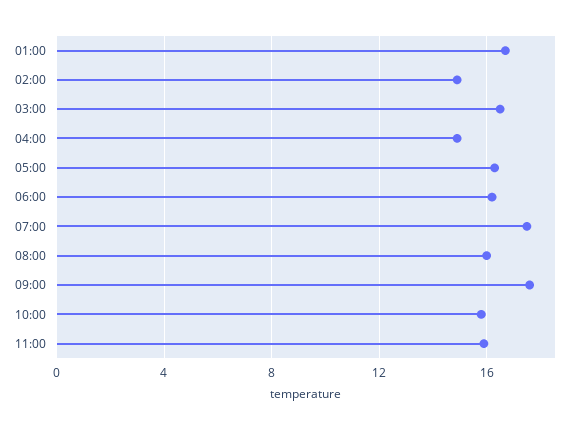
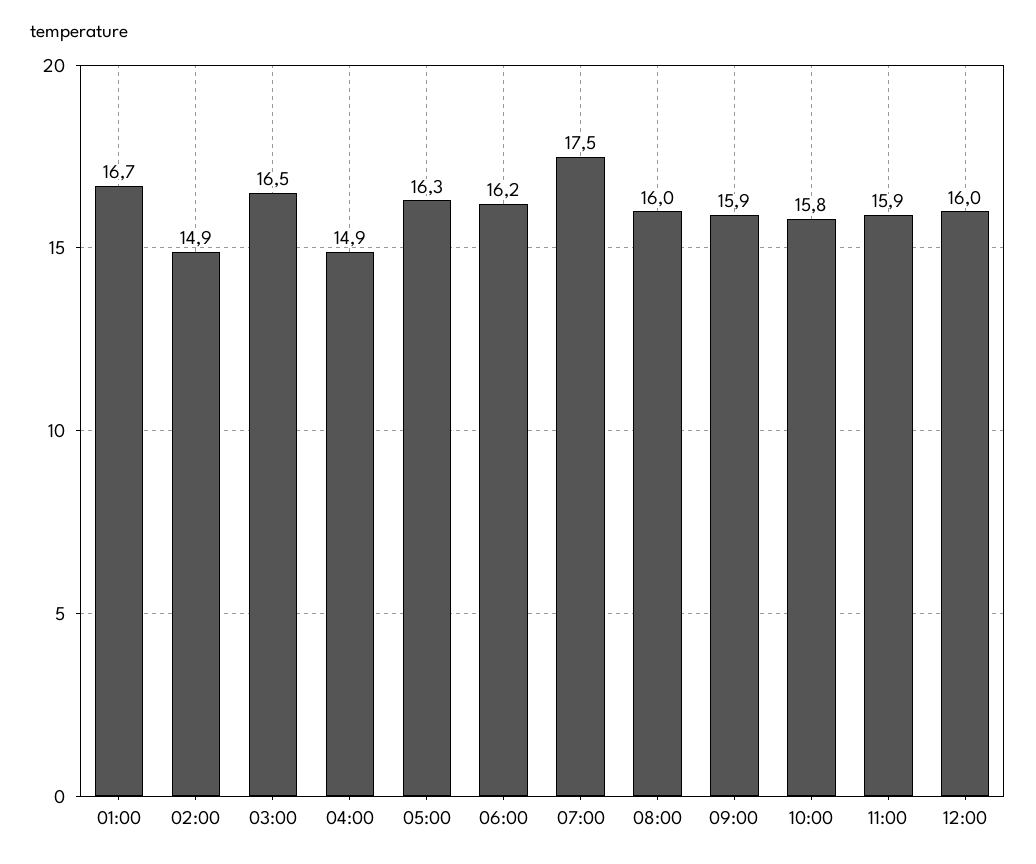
09:00: 17.5 -> 15.9
12:00: none -> 16

